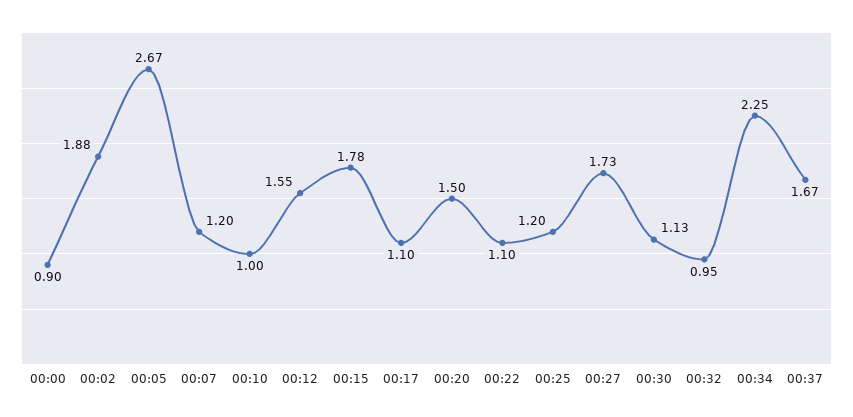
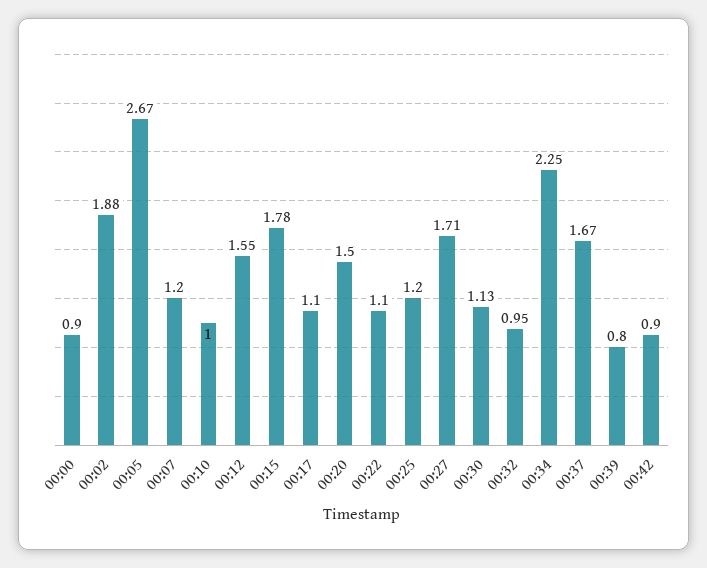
00:27: 1.73 -> 1.71
00:39: none -> 0.8
00:42: none -> 0.9

